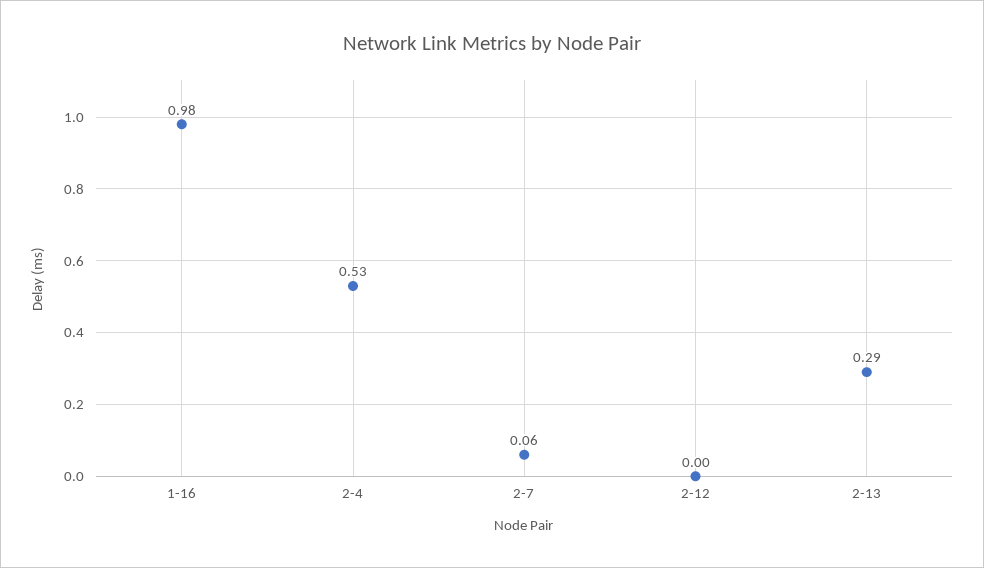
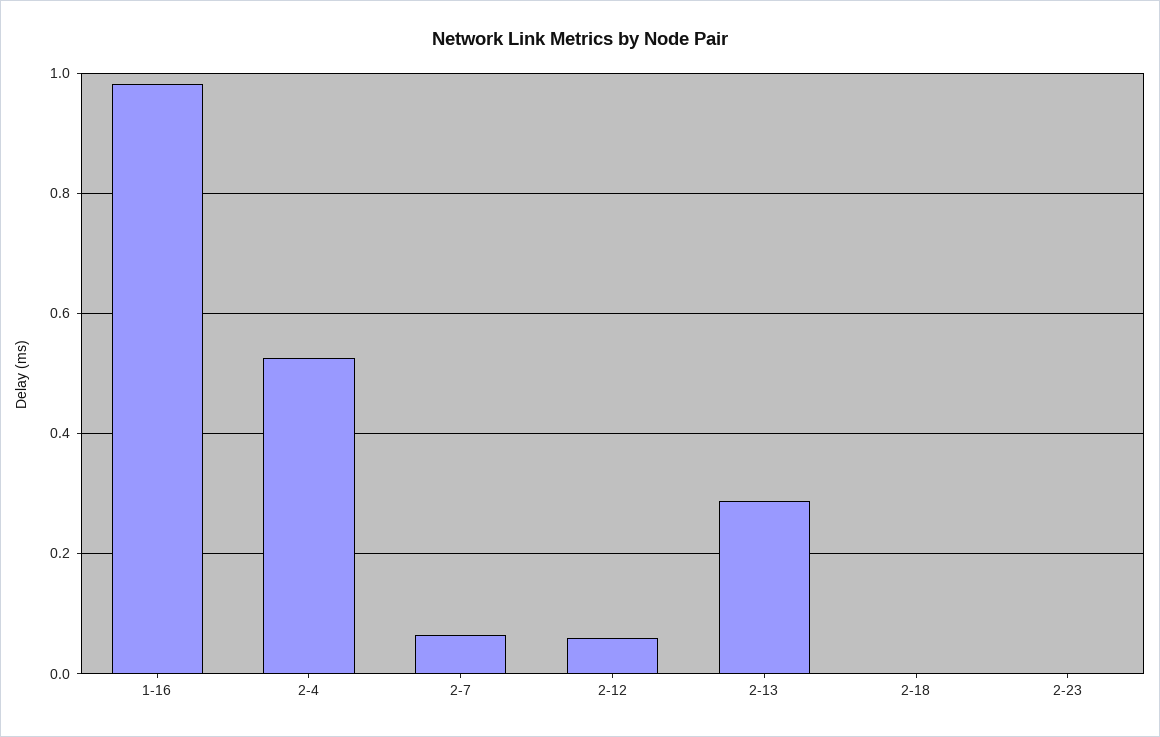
2-12: 0 -> 0.06
2-18: none -> 0
2-23: none -> 0

